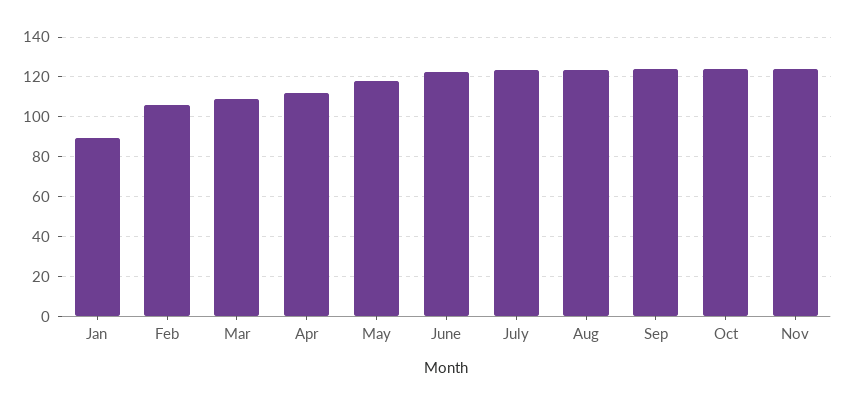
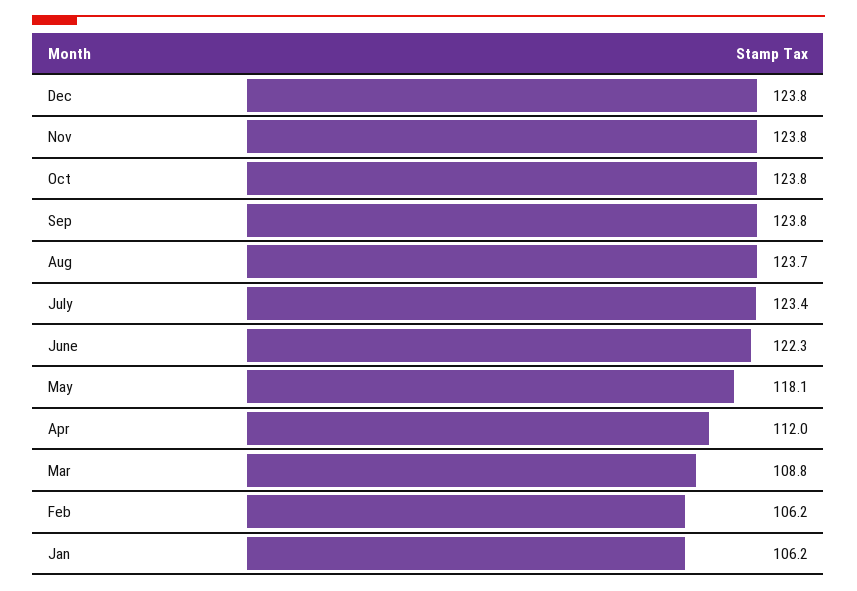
Jan: 90 -> 106.2
Dec: none -> 123.8

